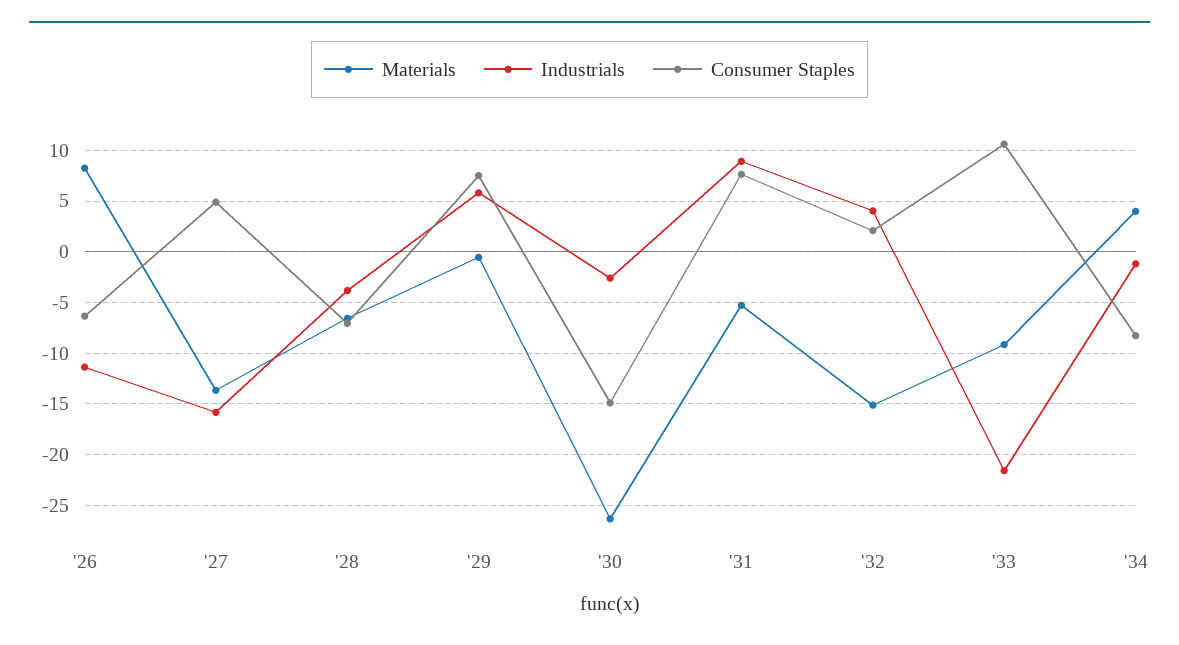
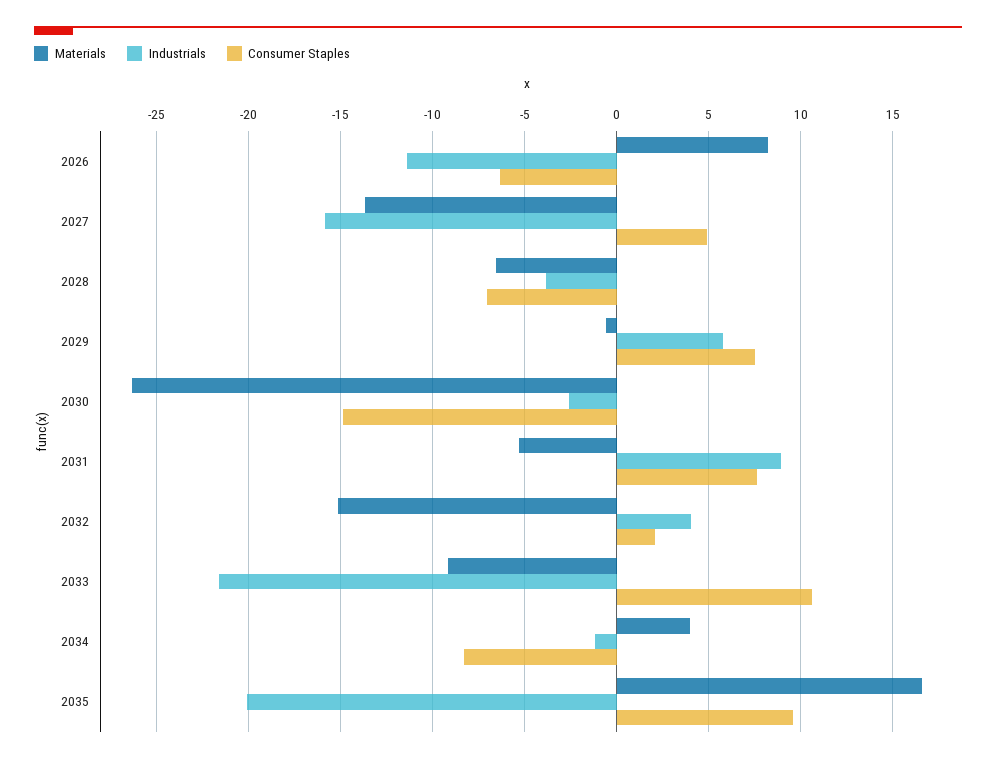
Materials, 2035: none -> 16.5
Industrials, 2035: none -> -20
Consumer Staples, 2035: none -> 9.5

